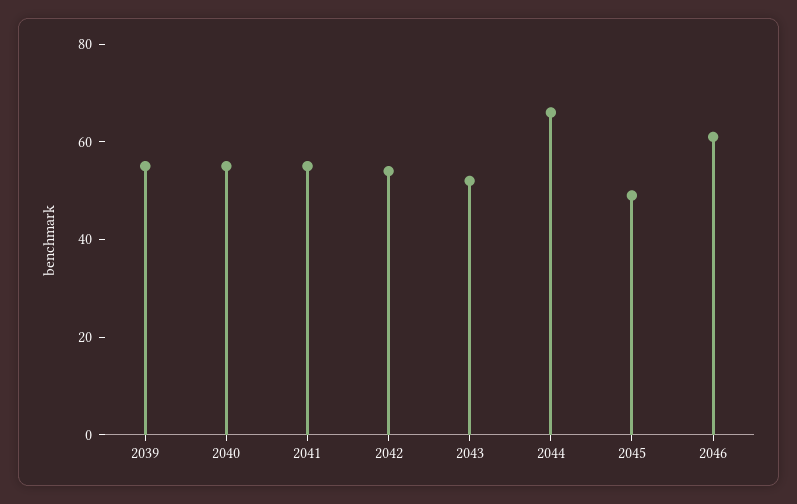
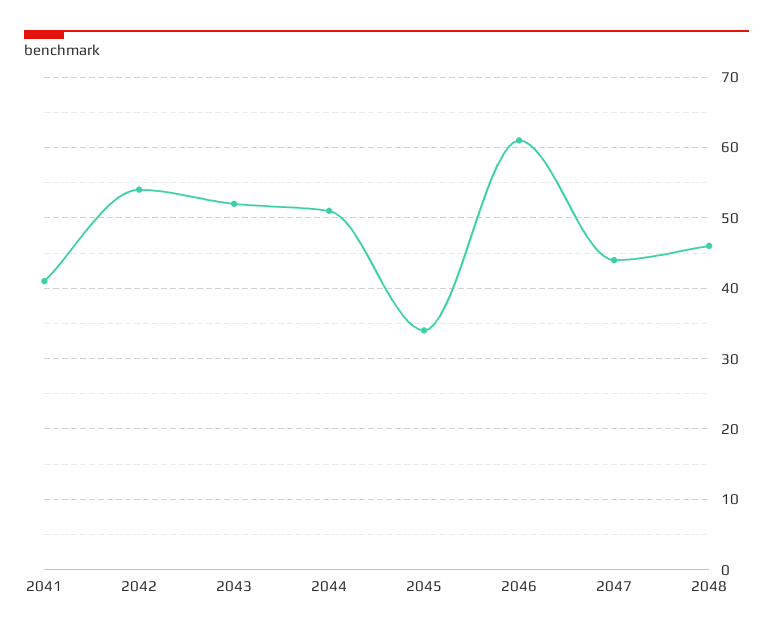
2039: 55 -> none
2040: 55 -> none
2041: 55 -> 41
2044: 65 -> 51
2045: 50 -> 34
2047: none -> 44
2048: none -> 46

